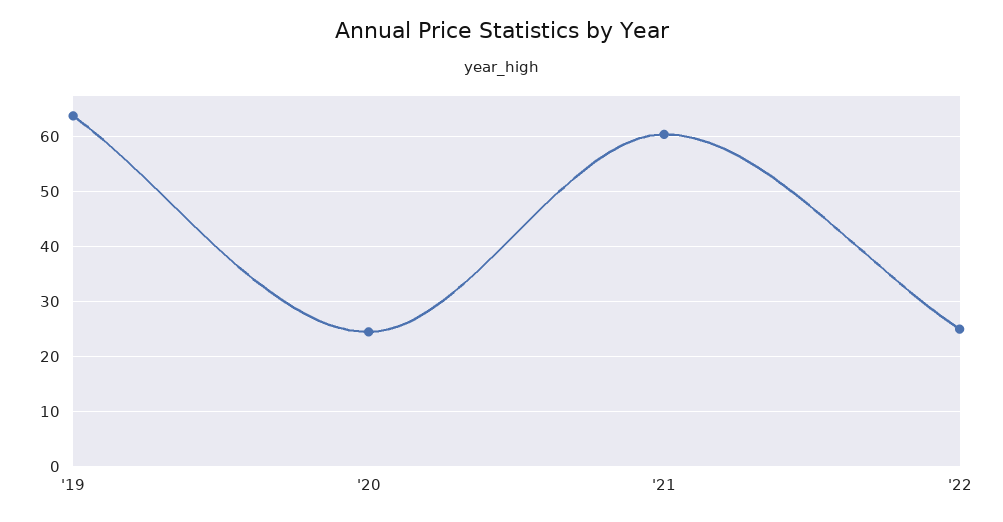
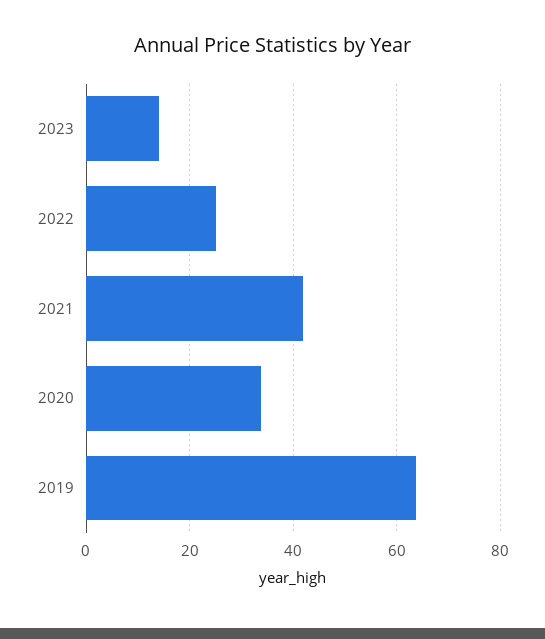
'20: 24 -> 34
'21: 60 -> 42
2023: none -> 14

